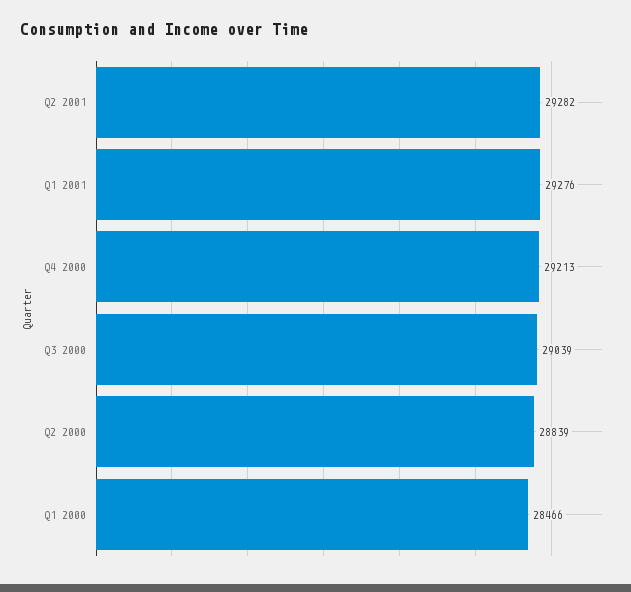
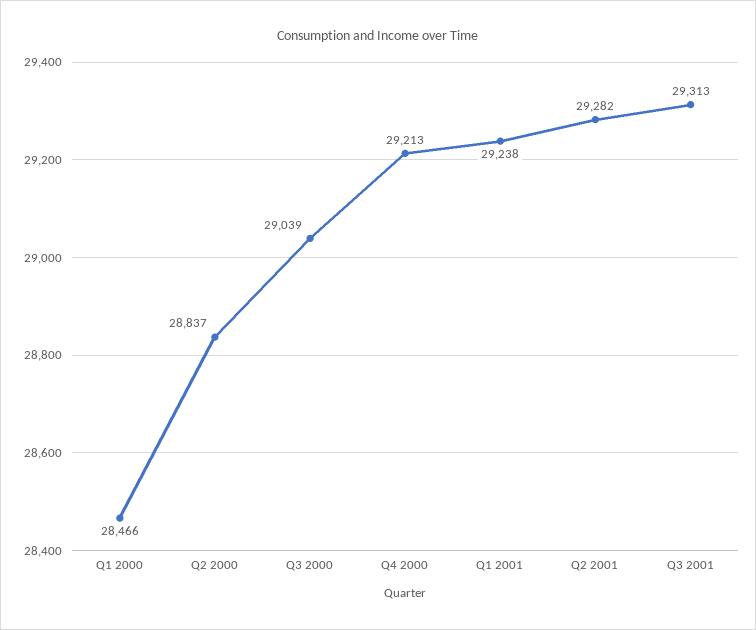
Q1 2001: 29276 -> 29238
Q2 2000: 28839 -> 28837
Q3 2001: none -> 29313

